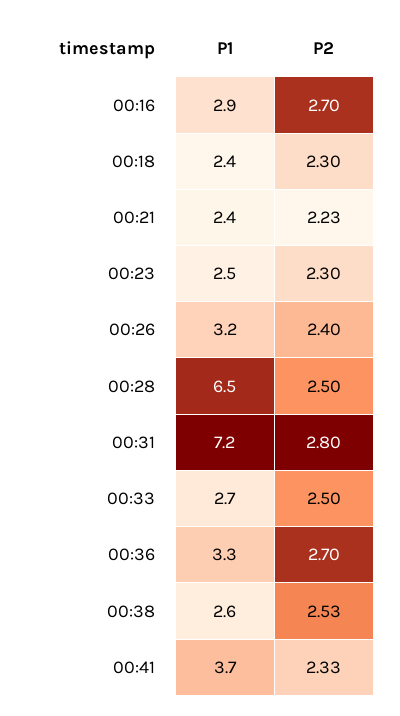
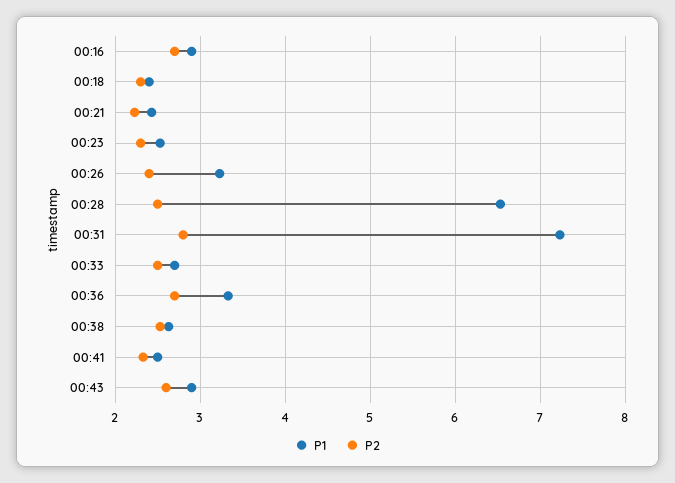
P1, 00:41: 3.7 -> 2.5
P1, 00:43: none -> 2.9
P2, 00:43: none -> 2.6

